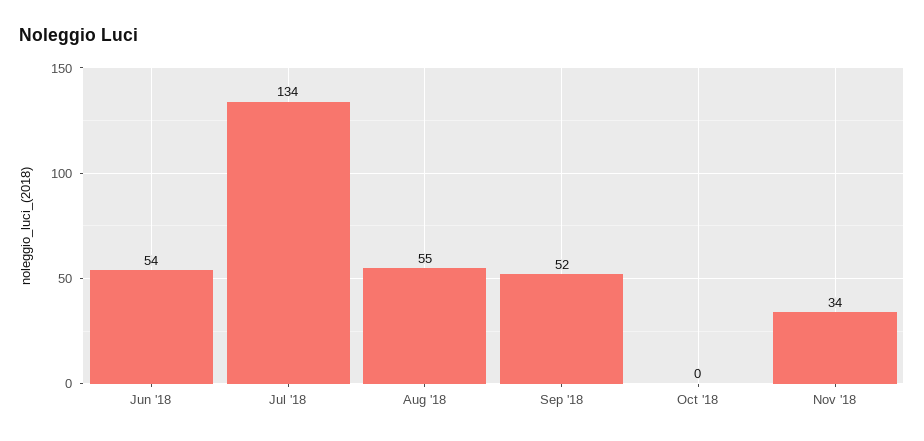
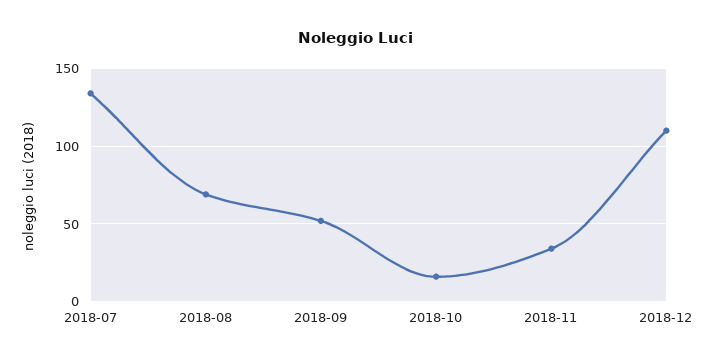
Jun '18: 54 -> none
Aug '18: 55 -> 70
Oct '18: 0 -> 15
2018-12: none -> 110

